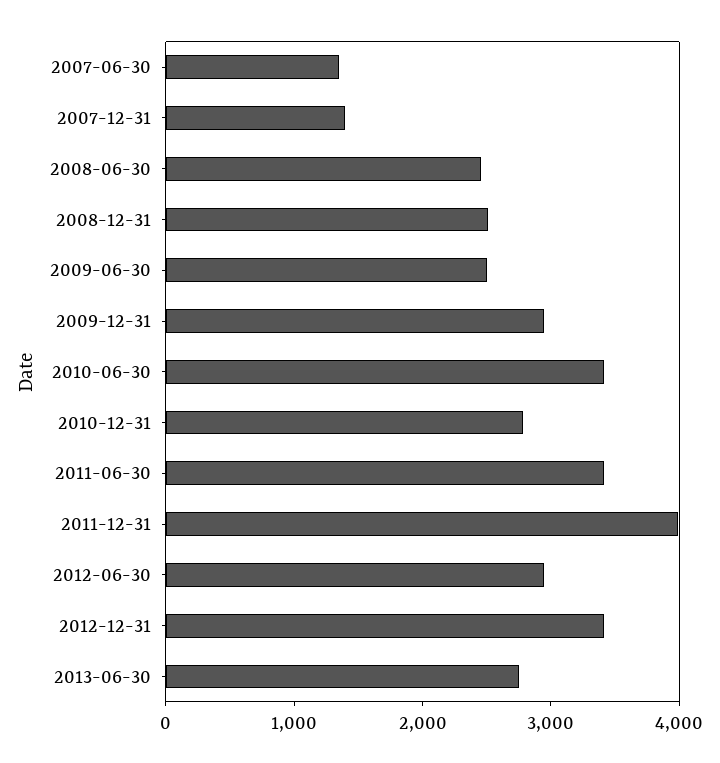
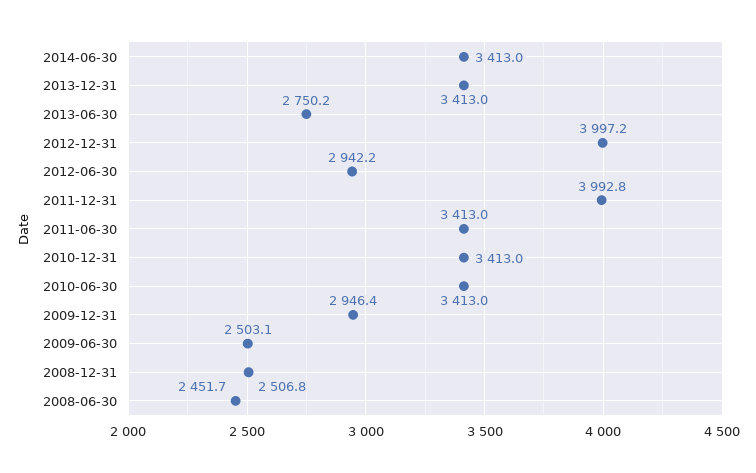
2007-06-30: 1400 -> none
2007-12-31: 1400 -> none
2010-12-31: 2800 -> 3413
2012-12-31: 3400 -> 3997.2
2014-06-30: none -> 3413
2013-12-31: none -> 3413

